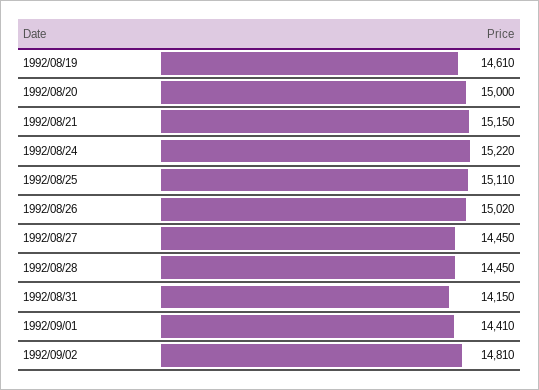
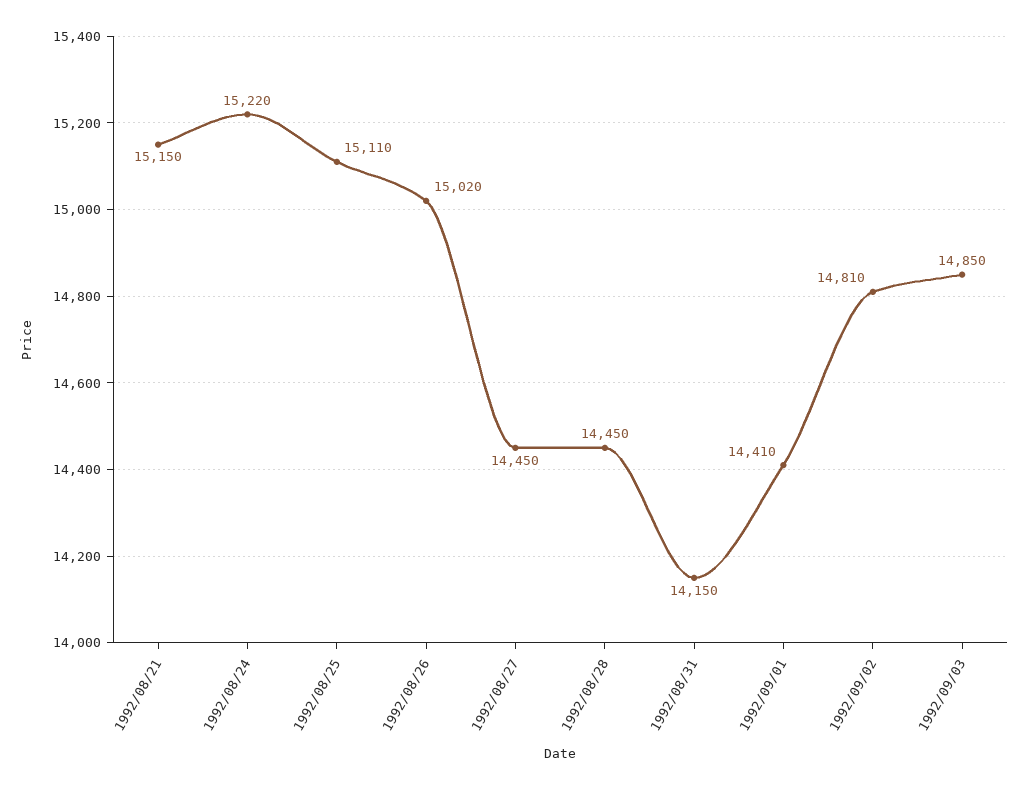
1992/08/19: 14610 -> none
1992/08/20: 15000 -> none
1992/09/03: none -> 14850

